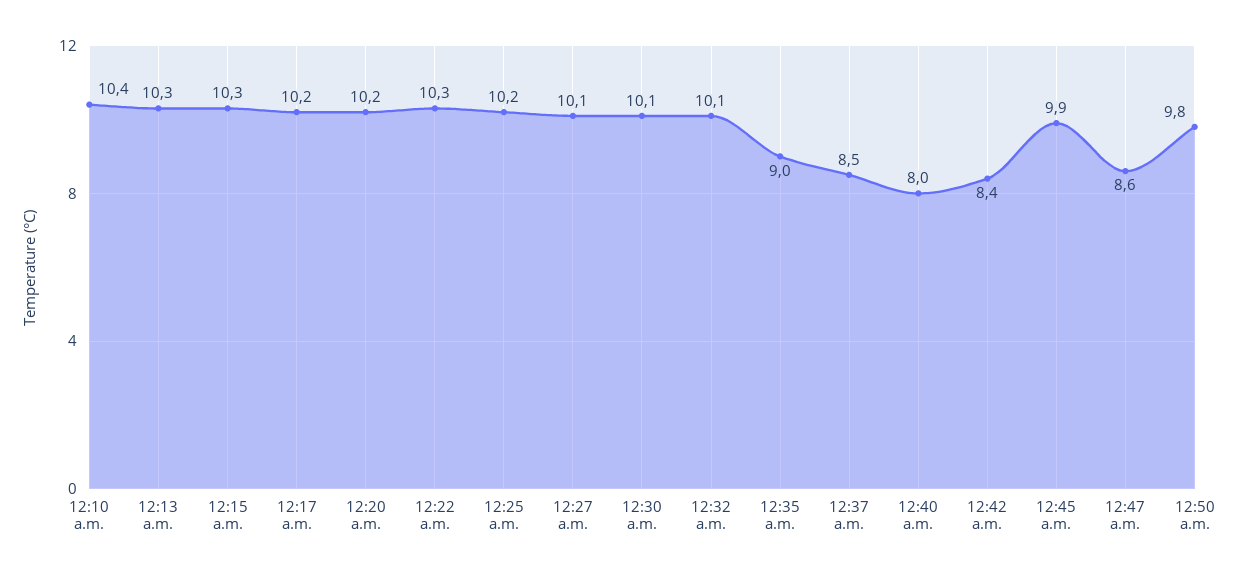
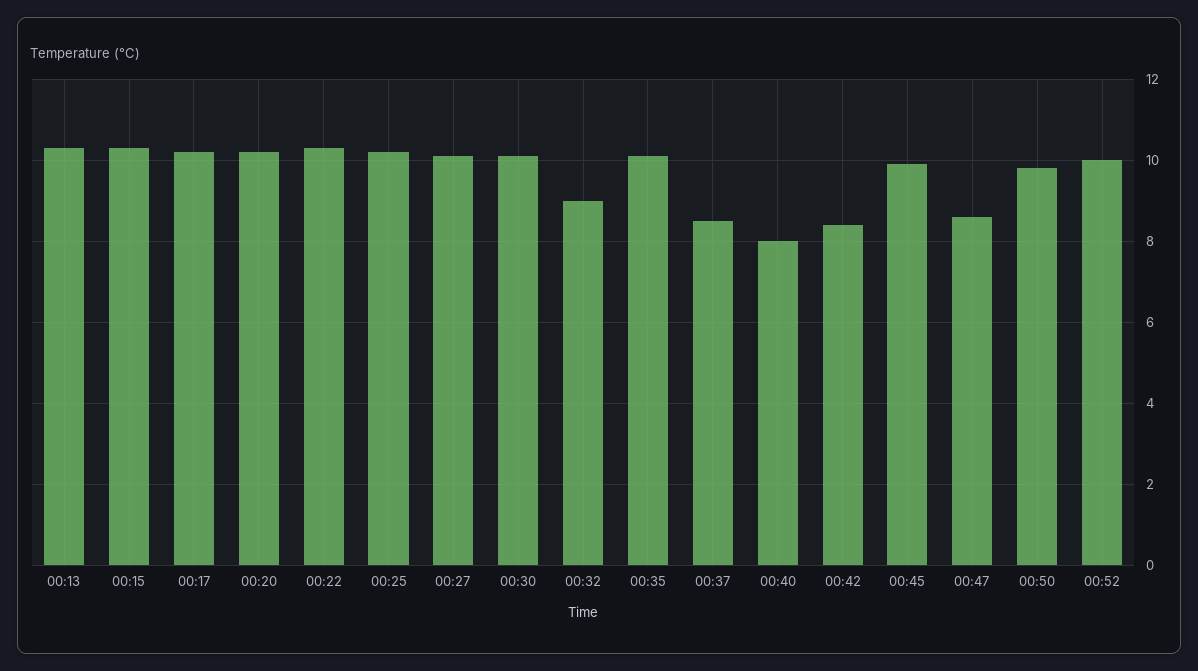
12:10 a.m.: 10.4 -> none
12:32 a.m.: 10.1 -> 9
12:35 a.m.: 9 -> 10
00:52: none -> 10

